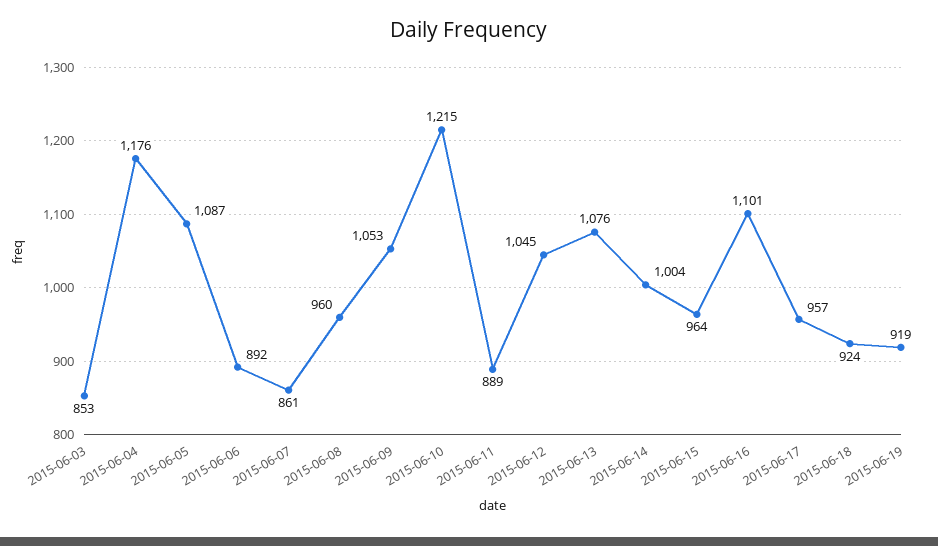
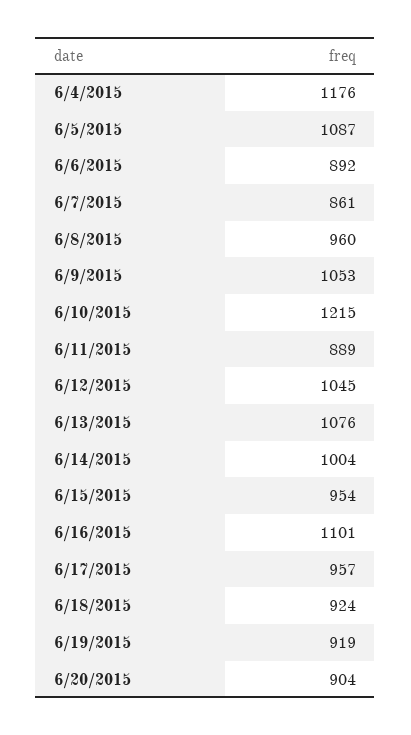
2015-06-03: 853 -> none
2015-06-15: 964 -> 954
6/20/2015: none -> 904

